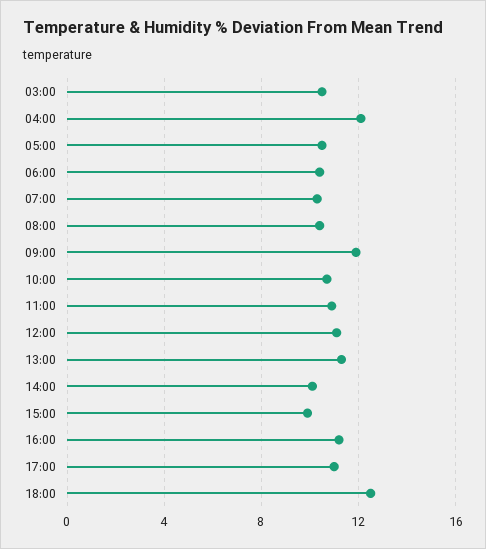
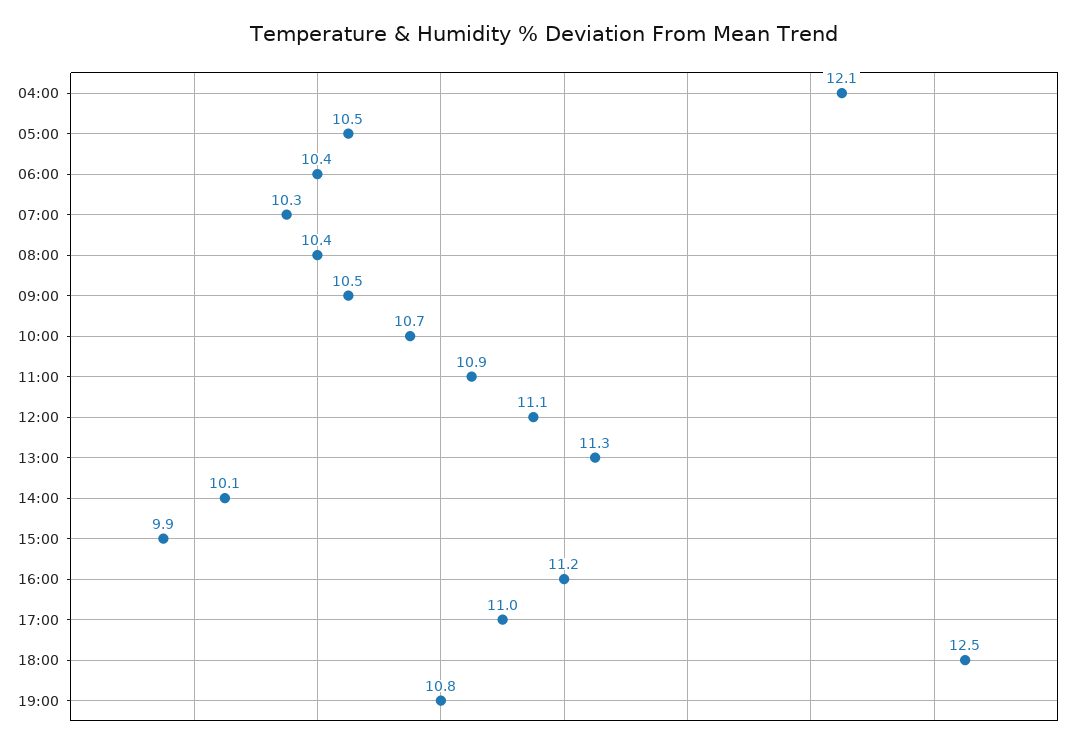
03:00: 10.5 -> none
09:00: 12 -> 10.5
19:00: none -> 10.8

